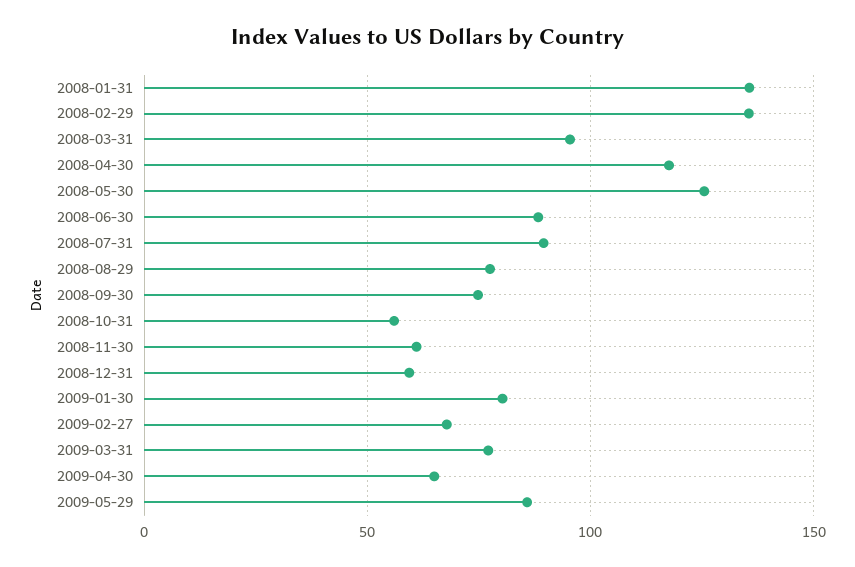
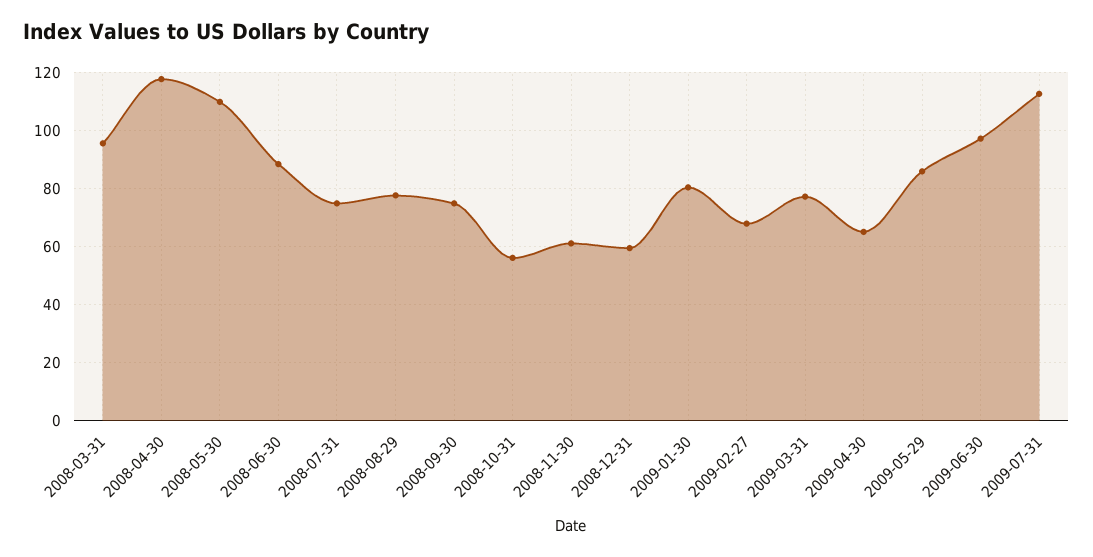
2008-01-31: 135 -> none
2008-02-29: 135 -> none
2008-05-30: 125 -> 110
2008-07-31: 90 -> 75
2009-06-30: none -> 97.5
2009-07-31: none -> 112.5

